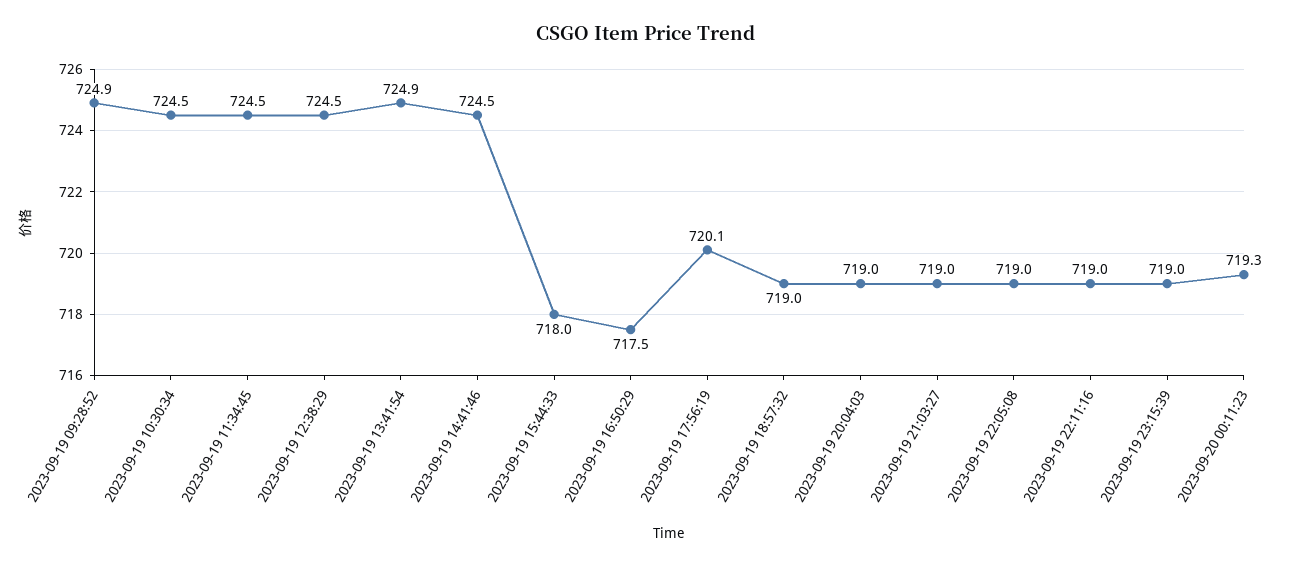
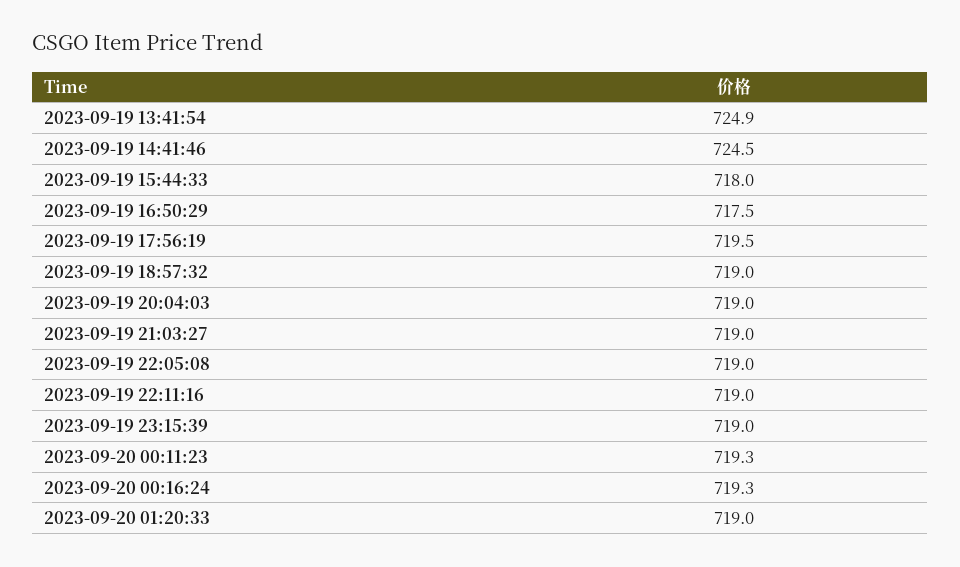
2023-09-19 09:28:52: 724.9 -> none
2023-09-19 10:30:34: 724.5 -> none
2023-09-19 11:34:45: 724.5 -> none
2023-09-19 12:38:29: 724.5 -> none
2023-09-19 17:56:19: 720.1 -> 719.5
2023-09-20 00:16:24: none -> 719.3
2023-09-20 01:20:33: none -> 719

